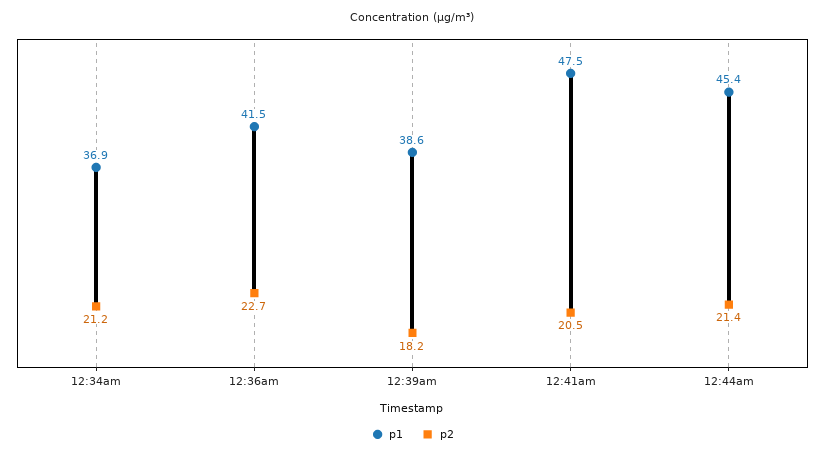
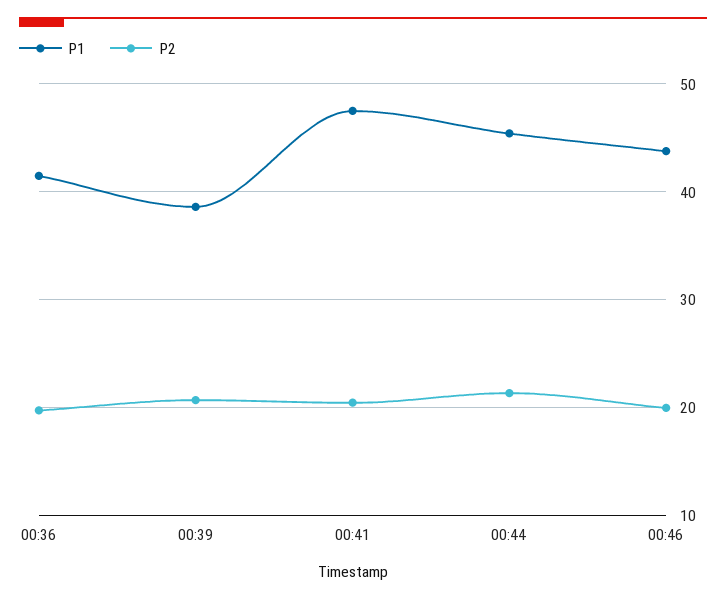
p1, 12:34am: 36.9 -> none
p2, 12:34am: 21.2 -> none
p2, 12:36am: 22.7 -> 20
p2, 12:39am: 18.2 -> 21
p1, 00:46: none -> 44
p2, 00:46: none -> 20

